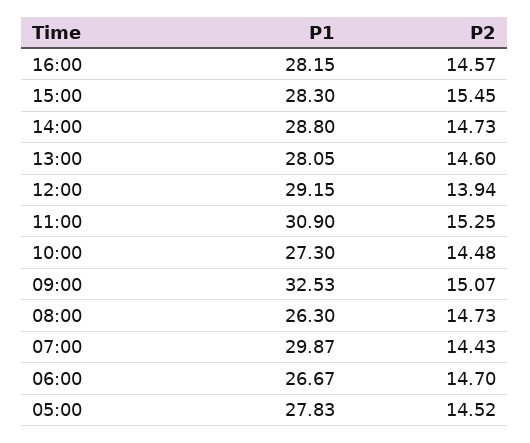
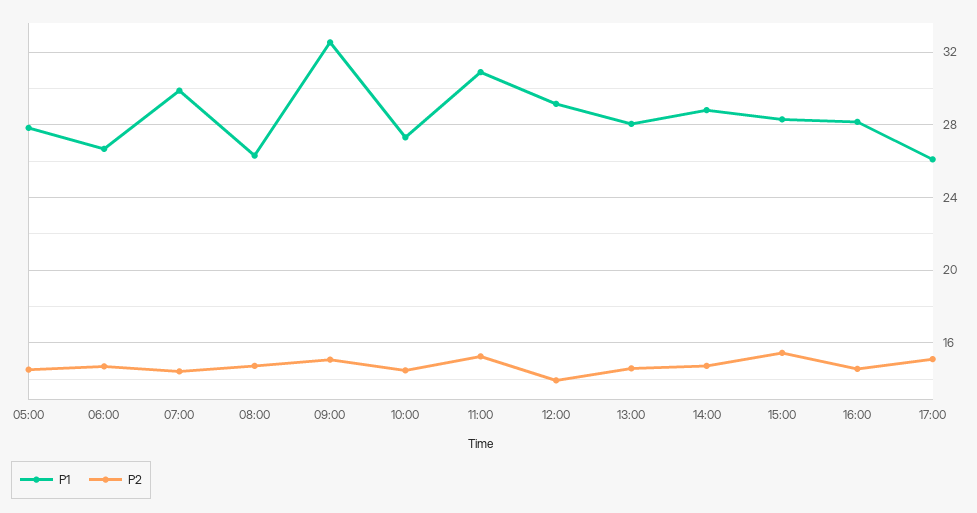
P1, 17:00: none -> 26
P2, 17:00: none -> 15

